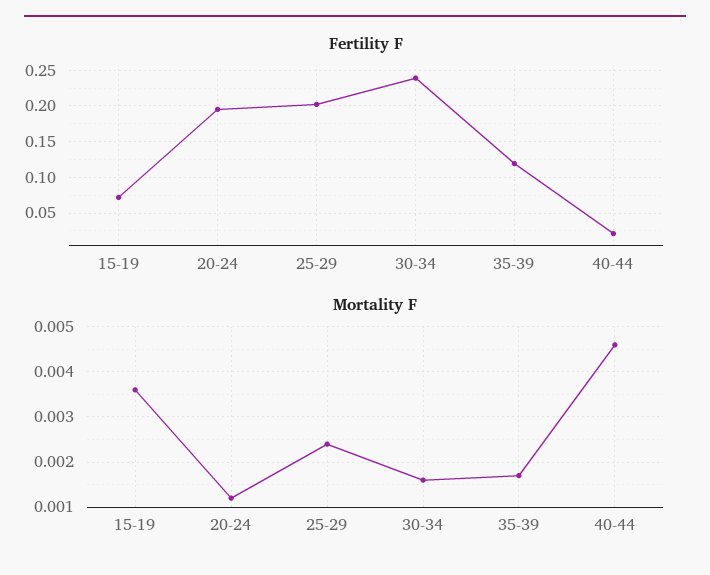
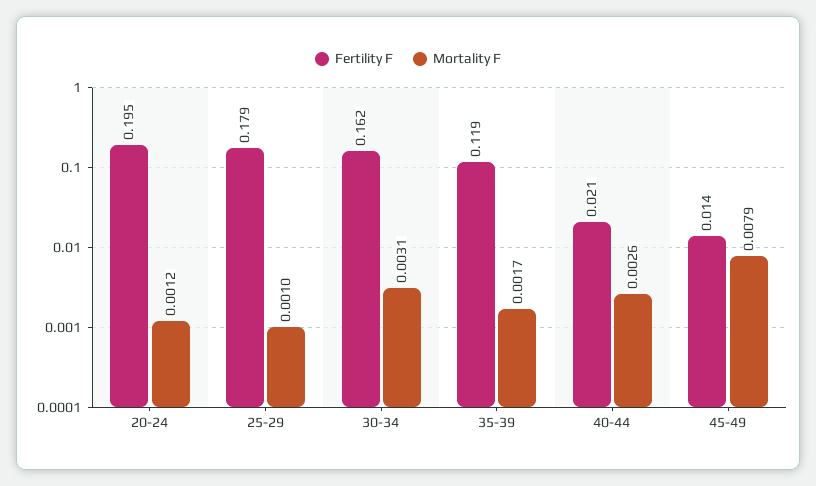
Fertility F, 15-19: 0.07 -> none
Fertility F, 25-29: 0.2 -> 0.179
Fertility F, 30-34: 0.24 -> 0.162
Mortality F, 15-19: 0.0035 -> none
Mortality F, 25-29: 0.0025 -> 0.001
Mortality F, 30-34: 0.0015 -> 0.0031
Mortality F, 40-44: 0.0045 -> 0.0026
Fertility F, 45-49: none -> 0.014
Mortality F, 45-49: none -> 0.0079

